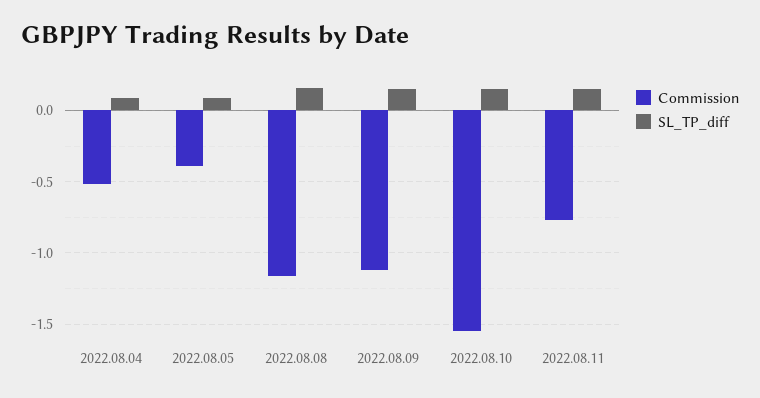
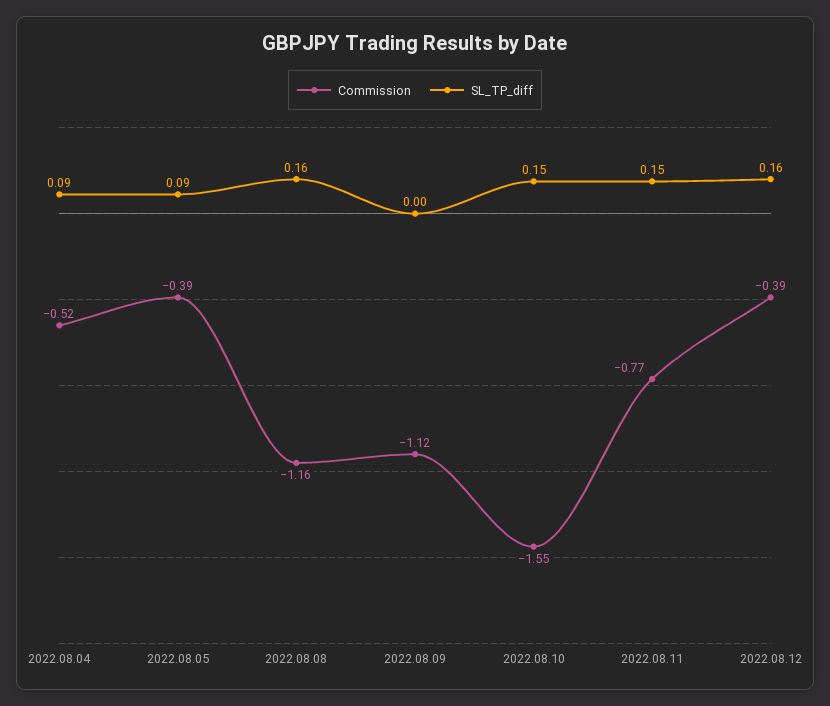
SL_TP_diff, 2022.08.09: 0.15 -> 0
Commission, 2022.08.12: none -> -0.39
SL_TP_diff, 2022.08.12: none -> 0.16

